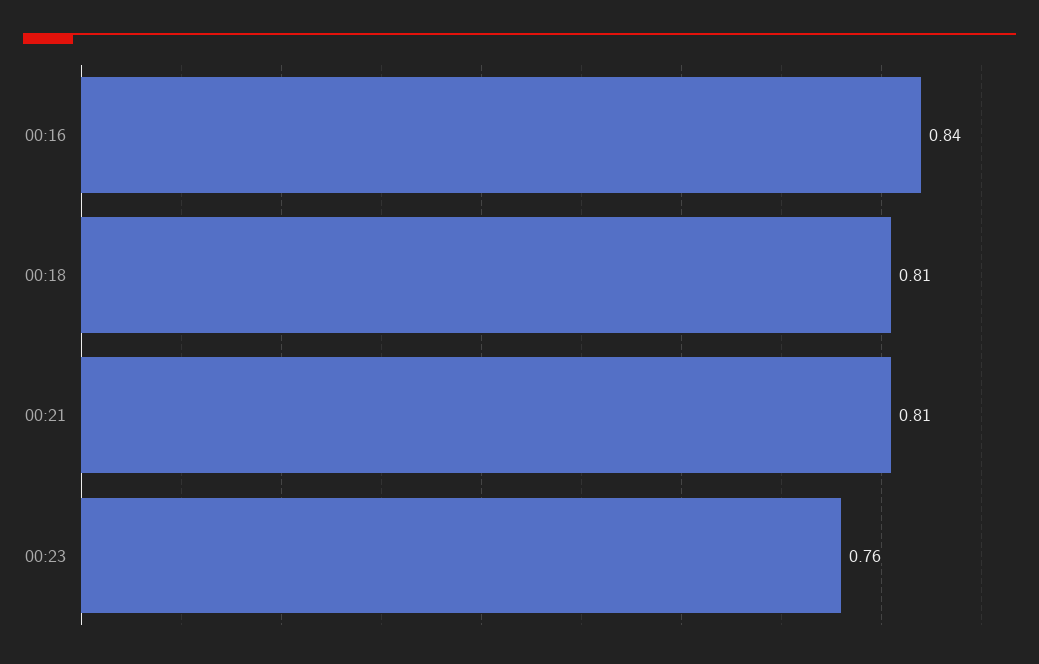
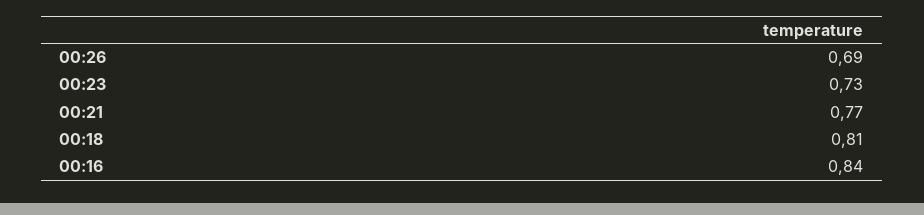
00:21: 0.81 -> 0.77
00:23: 0.76 -> 0.73
00:26: none -> 0.69

